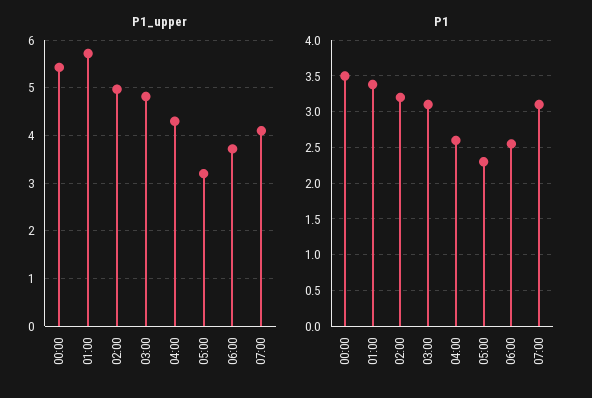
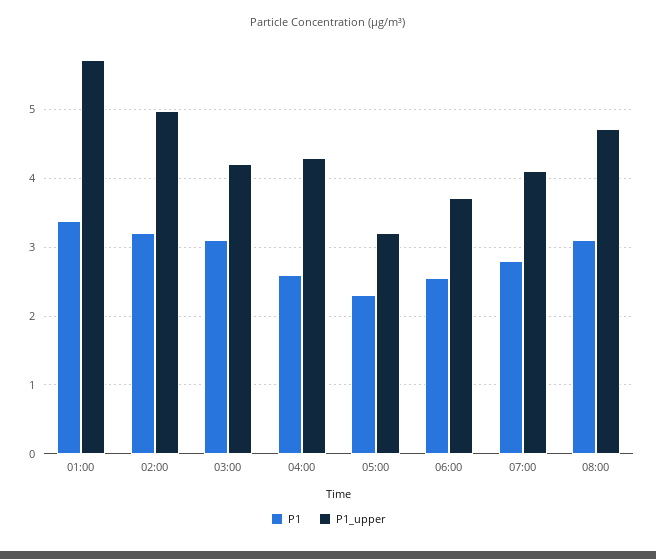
P1_upper, 00:00: 5.4 -> none
P1_upper, 03:00: 4.8 -> 4.2
P1, 00:00: 3.5 -> none
P1, 07:00: 3.1 -> 2.8
P1, 08:00: none -> 3.1
P1_upper, 08:00: none -> 4.7

